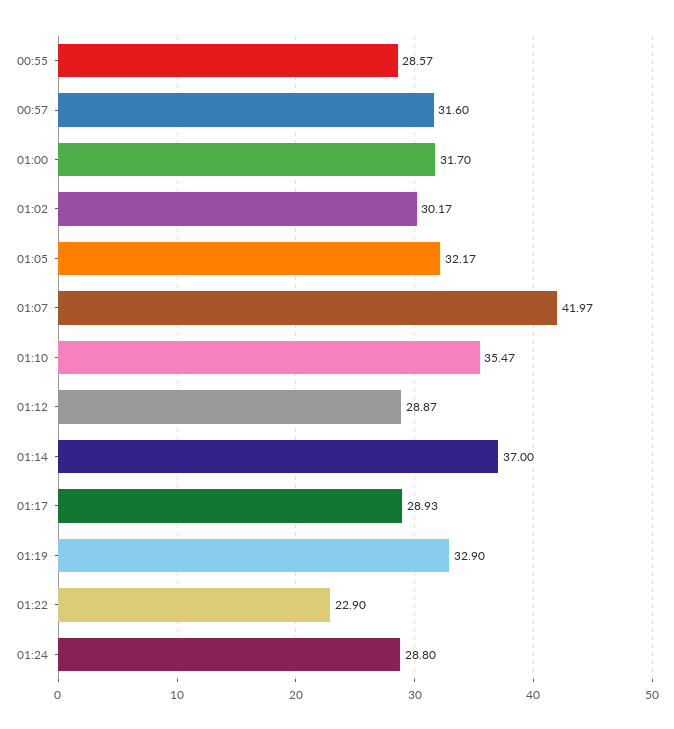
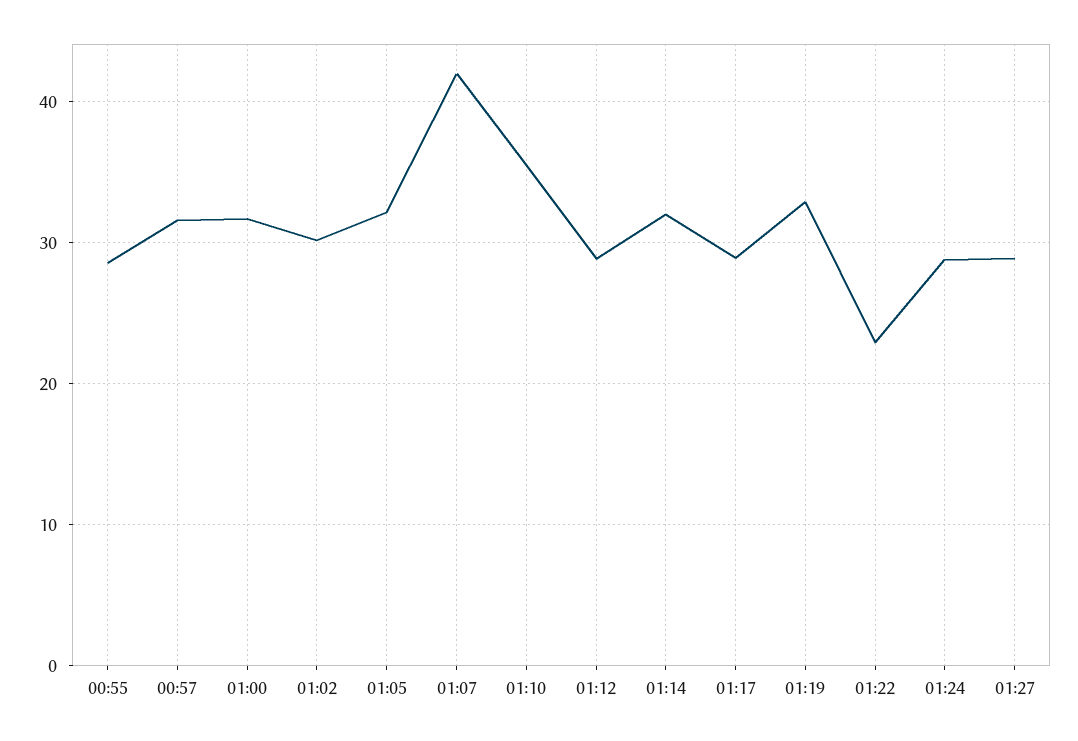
01:14: 37 -> 32
01:27: none -> 29

